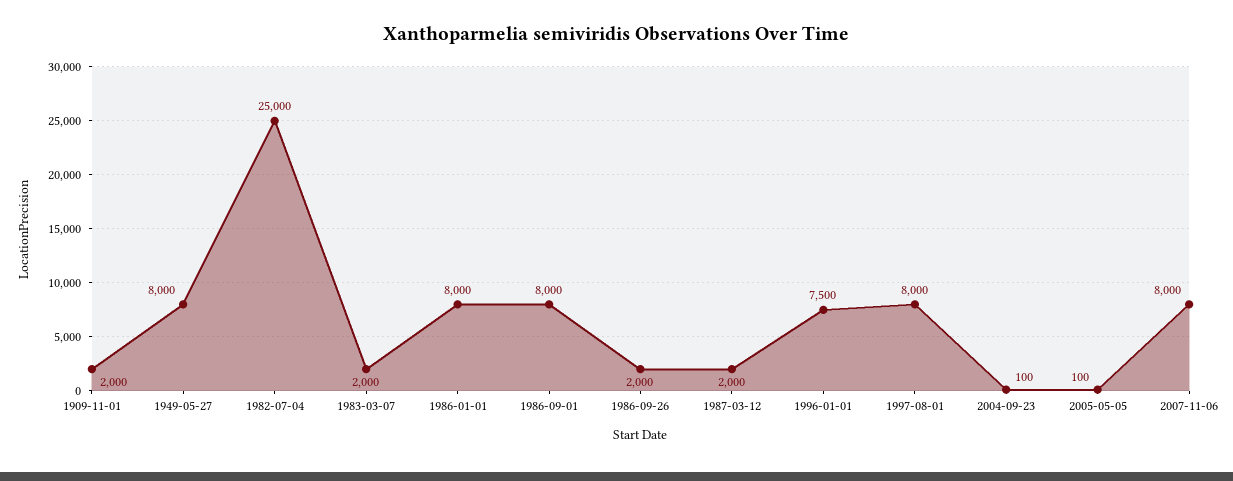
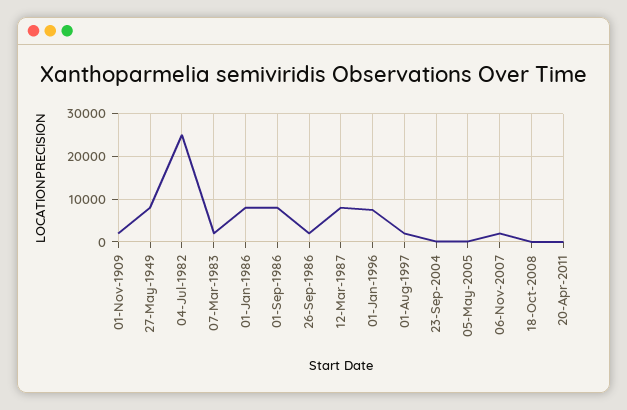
1987-03-12: 2000 -> 8000
1997-08-01: 8000 -> 2000
2007-11-06: 8000 -> 2000
18-Oct-2008: none -> 0
20-Apr-2011: none -> 0

